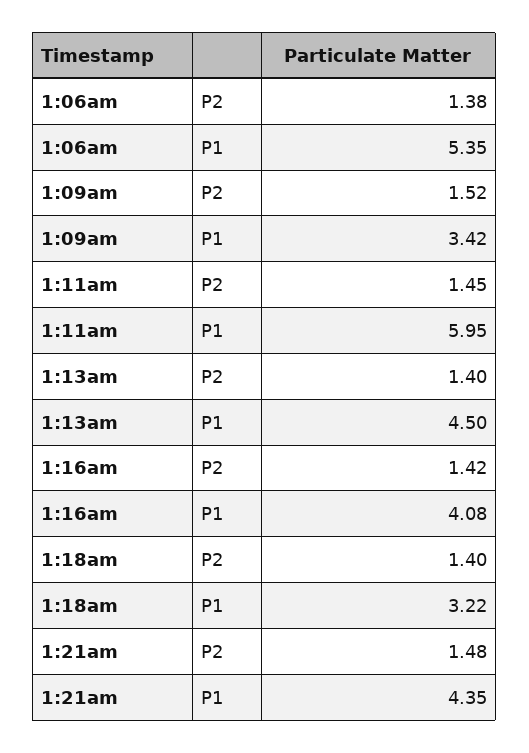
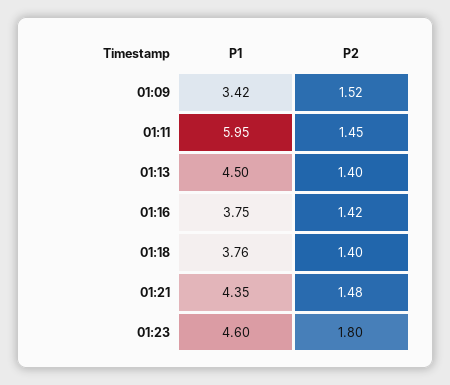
1:06am, P2: 1.38 -> none
1:06am, P1: 5.35 -> none
1:16am, P1: 4.08 -> 3.75
1:18am, P1: 3.22 -> 3.76
01:23, P1: none -> 4.6
01:23, P2: none -> 1.8

